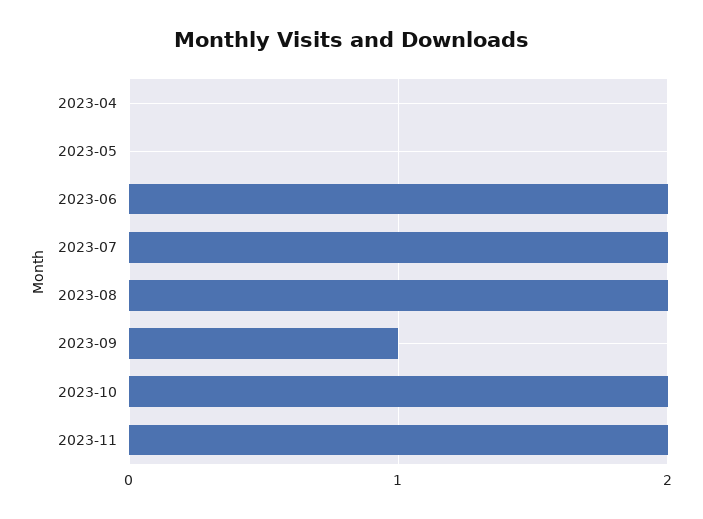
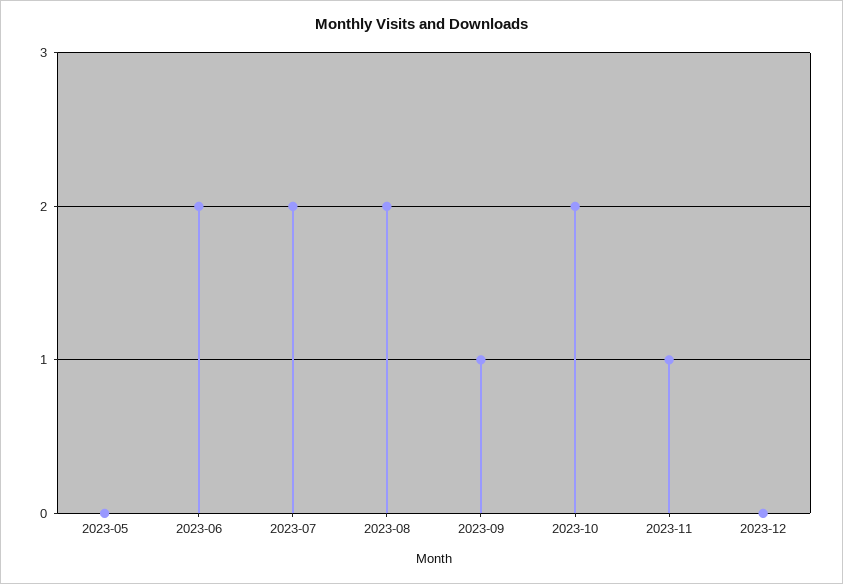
2023-04: 0 -> none
2023-11: 2 -> 1
2023-12: none -> 0

